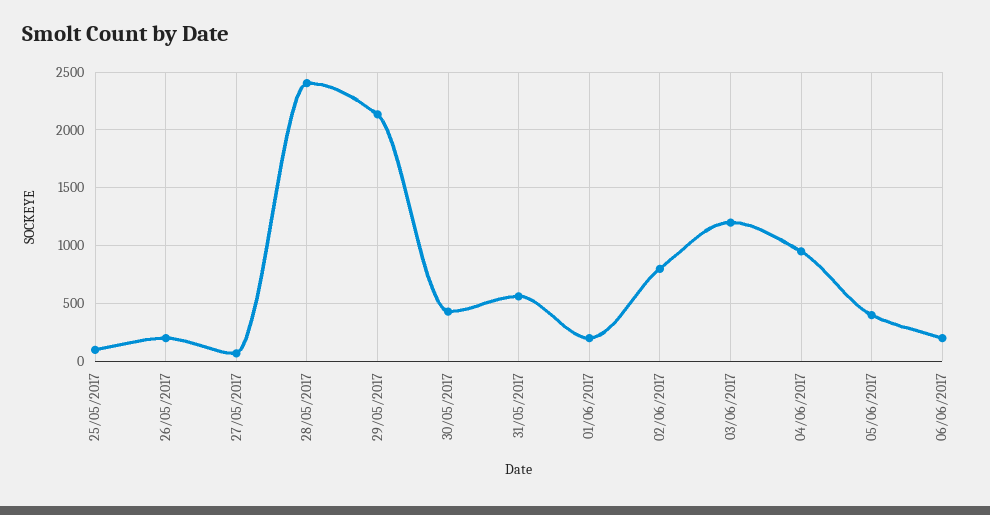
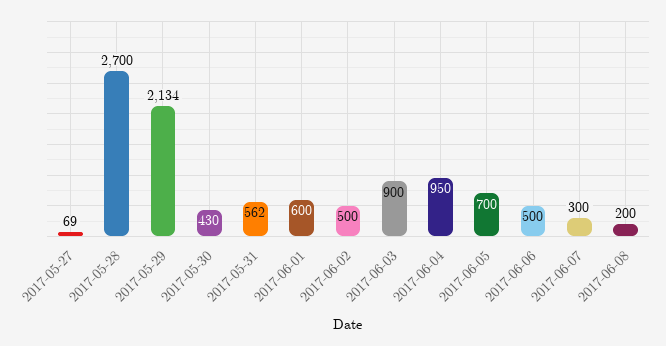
25/05/2017: 100 -> none
26/05/2017: 200 -> none
28/05/2017: 2400 -> 2700
01/06/2017: 200 -> 600
02/06/2017: 800 -> 500
03/06/2017: 1200 -> 900
05/06/2017: 400 -> 700
06/06/2017: 200 -> 500
2017-06-07: none -> 300
2017-06-08: none -> 200

